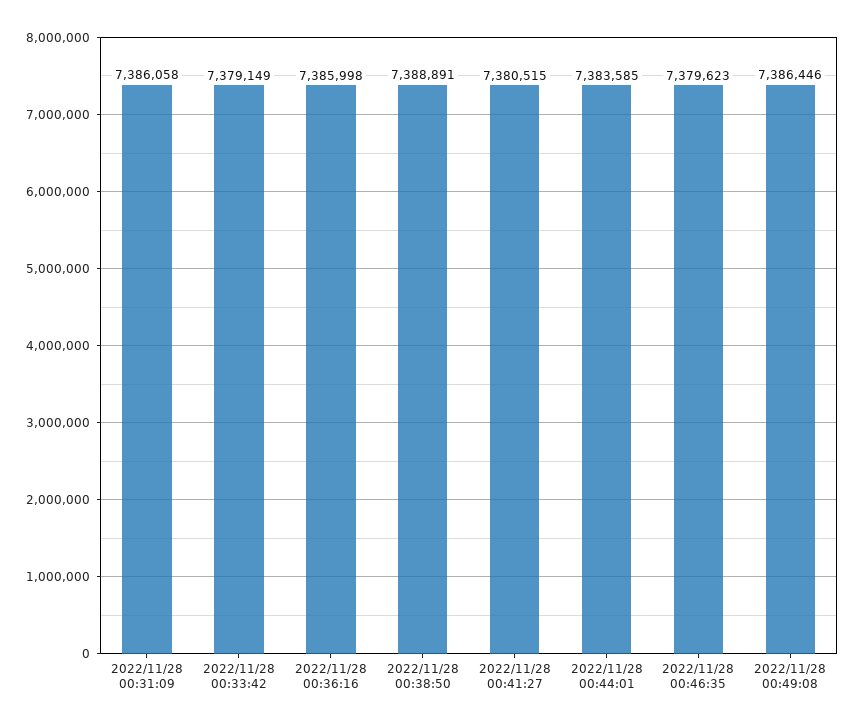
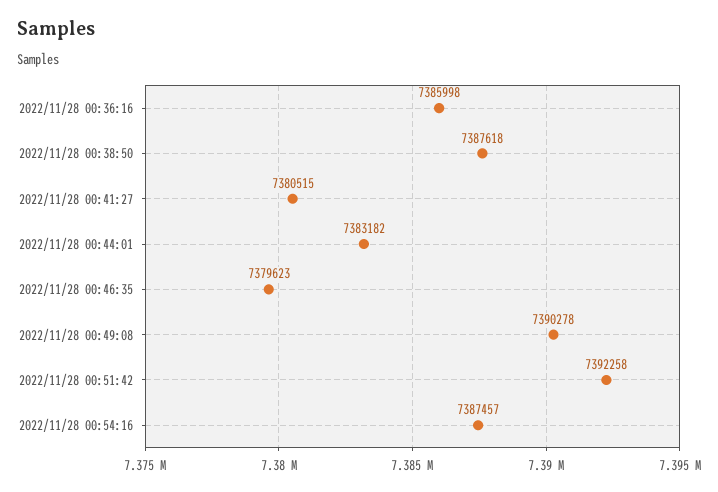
2022/11/28 00:31:09: 7386058 -> none
2022/11/28 00:33:42: 7379149 -> none
2022/11/28 00:38:50: 7388891 -> 7387618
2022/11/28 00:44:01: 7383585 -> 7383182
2022/11/28 00:49:08: 7386446 -> 7390278
2022/11/28 00:51:42: none -> 7392258
2022/11/28 00:54:16: none -> 7387457

